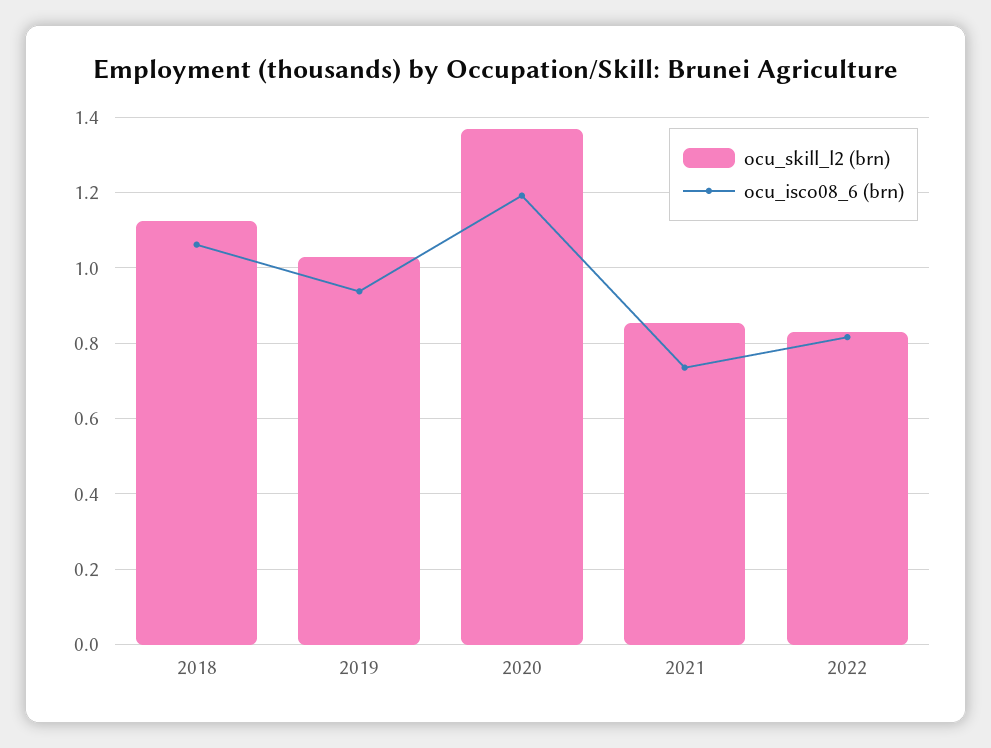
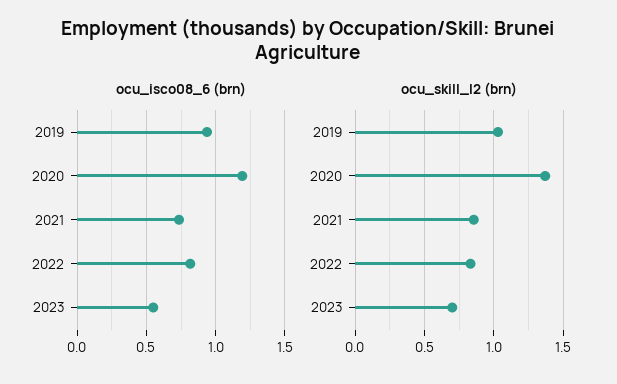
ocu_skill_l2 (brn), 2018: 1.12 -> none
ocu_isco08_6 (brn), 2018: 1.06 -> none
ocu_isco08_6 (brn), 2023: none -> 0.55
ocu_skill_l2 (brn), 2023: none -> 0.7

